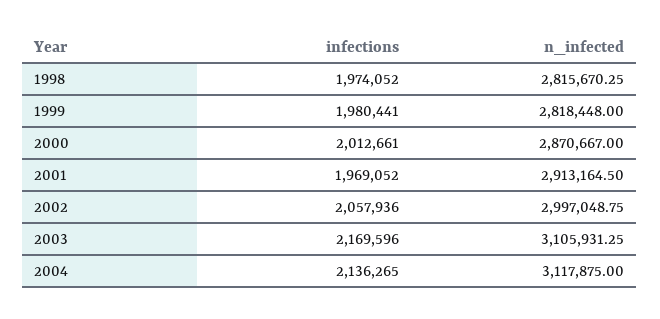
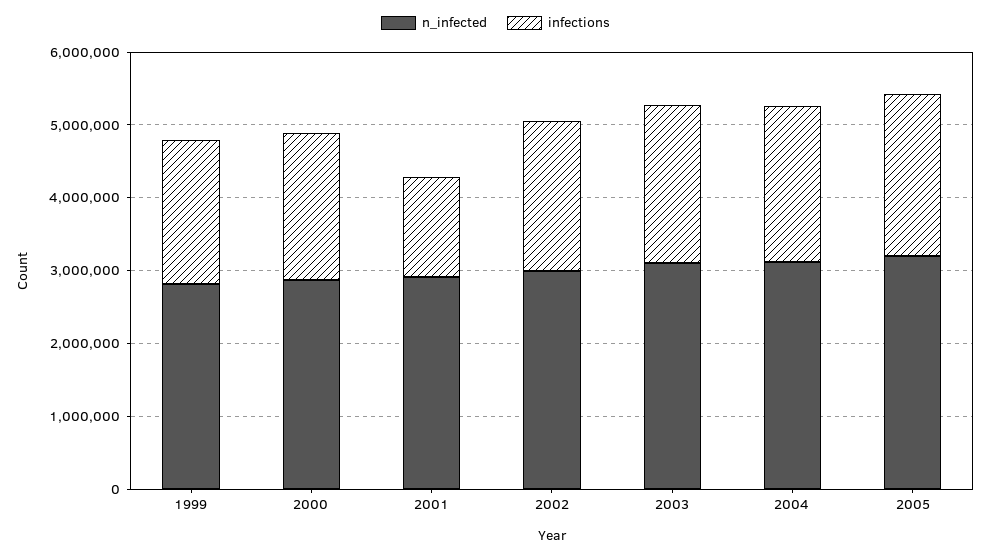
infections, 1998: 1974052 -> none
n_infected, 1998: 2815670.25 -> none
infections, 2001: 1969052 -> 1400000
n_infected, 2005: none -> 3200000
infections, 2005: none -> 2200000

